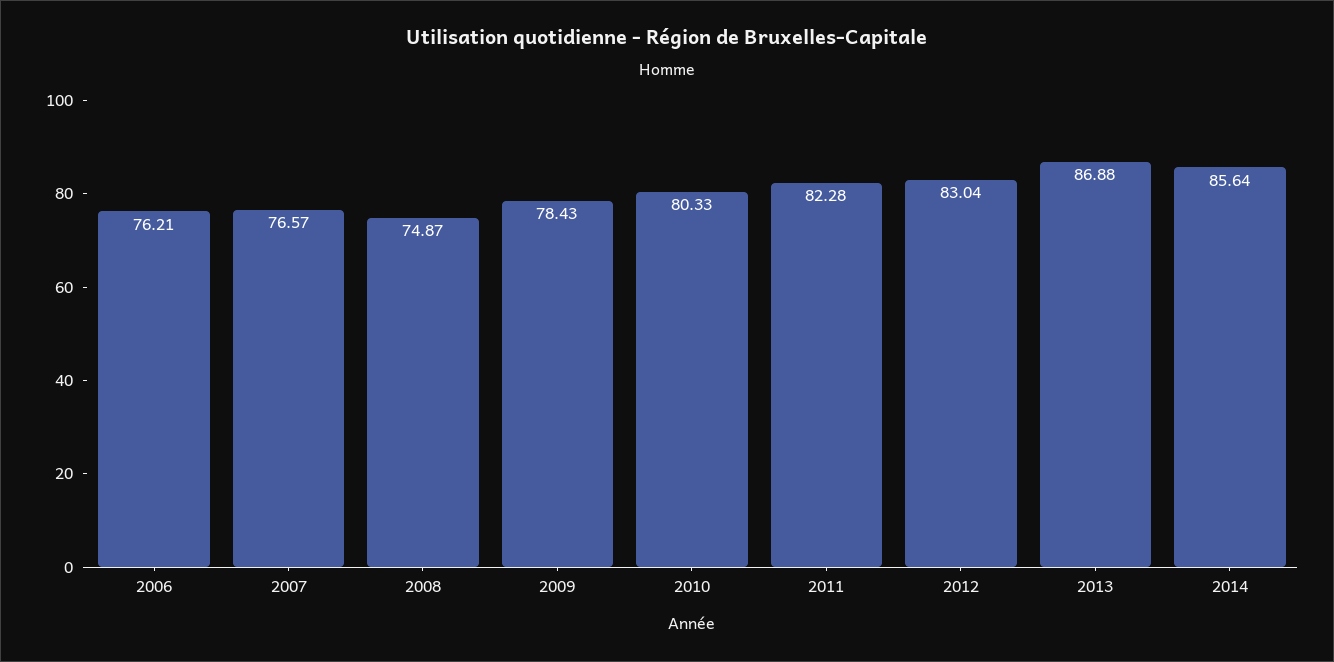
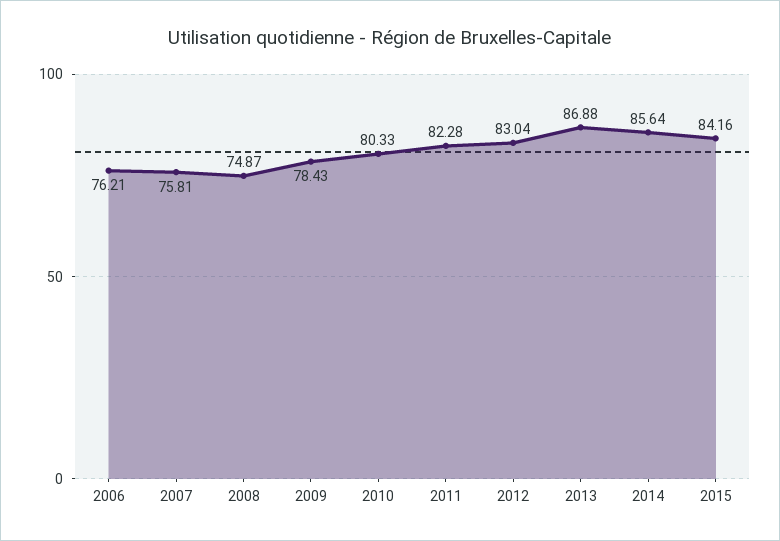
2007: 76.57 -> 75.81
2015: none -> 84.16

